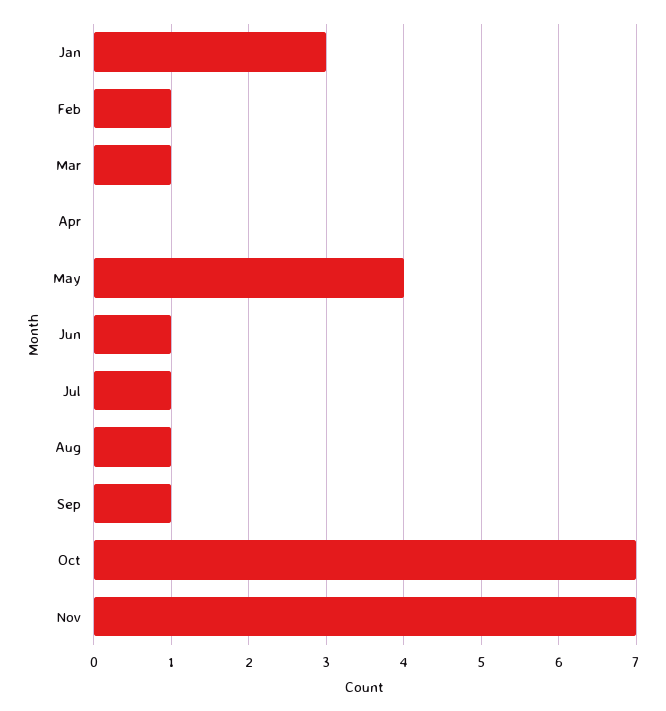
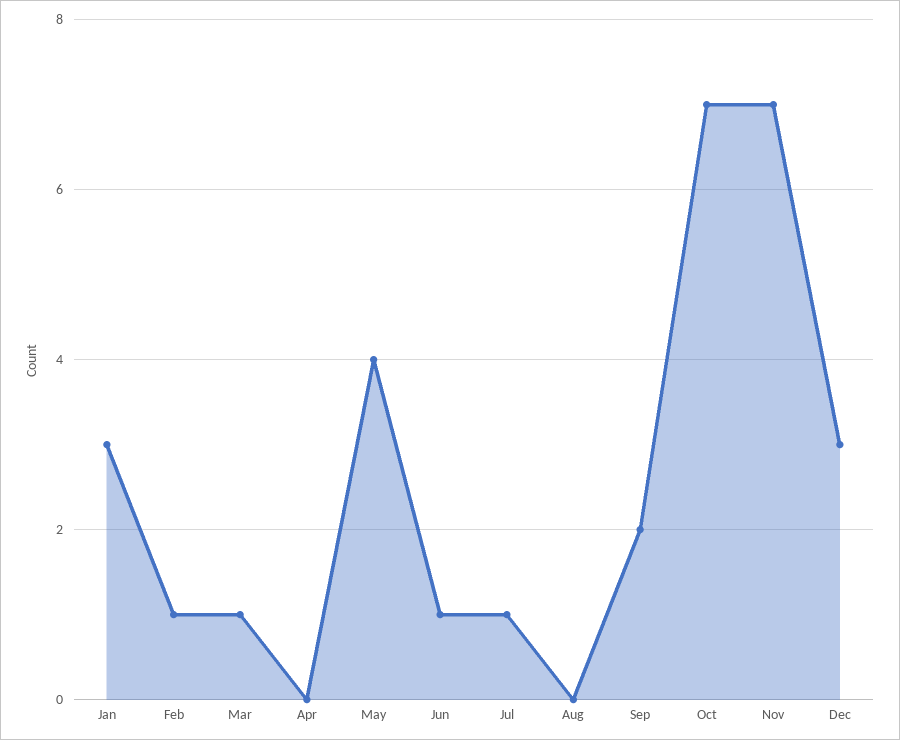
Aug: 1 -> 0
Sep: 1 -> 2
Dec: none -> 3

